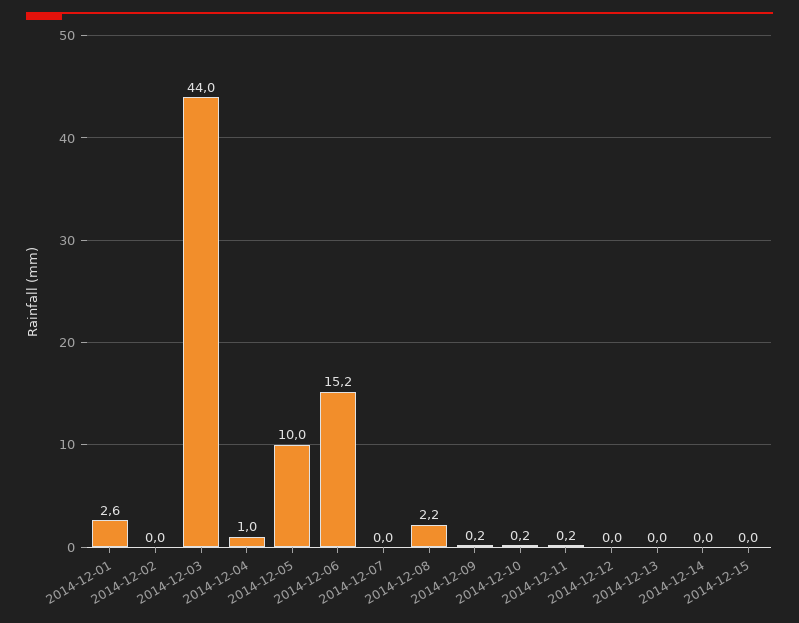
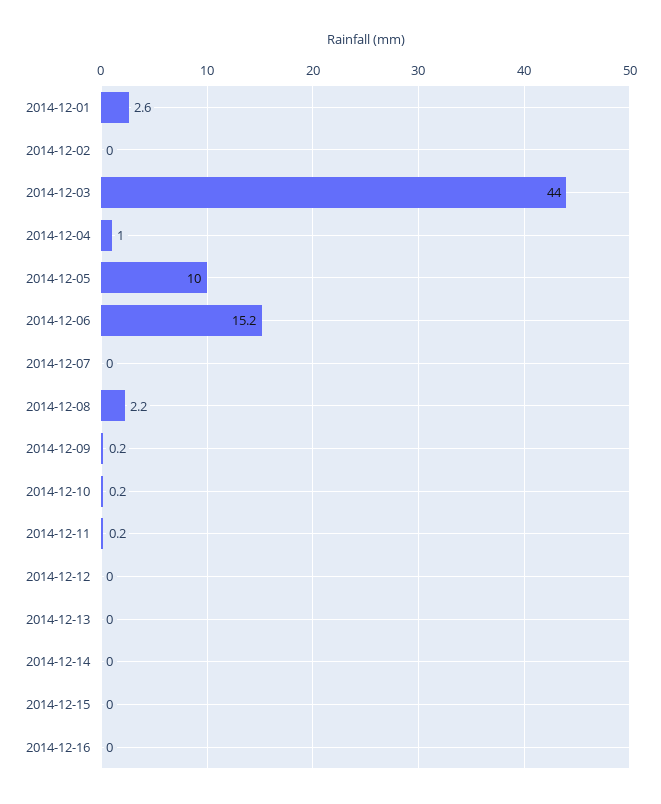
2014-12-16: none -> 0

